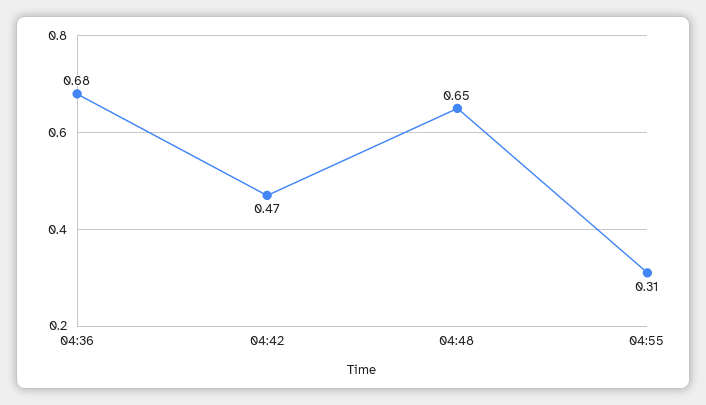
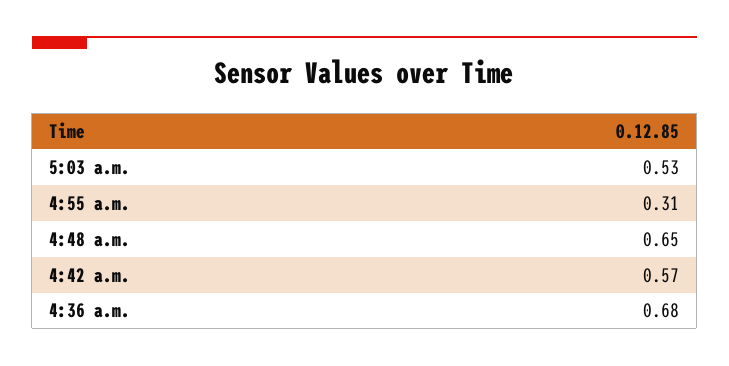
04:42: 0.47 -> 0.57
5:03 a.m.: none -> 0.53

